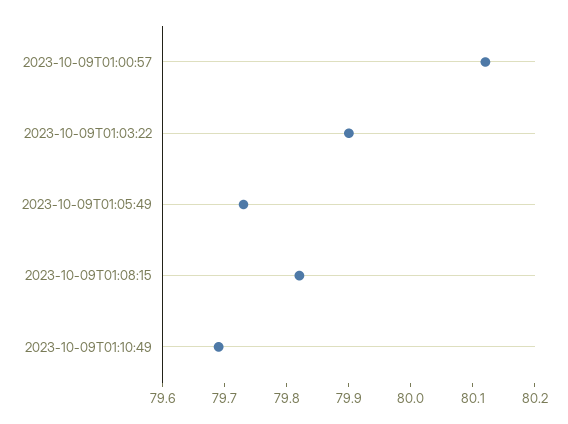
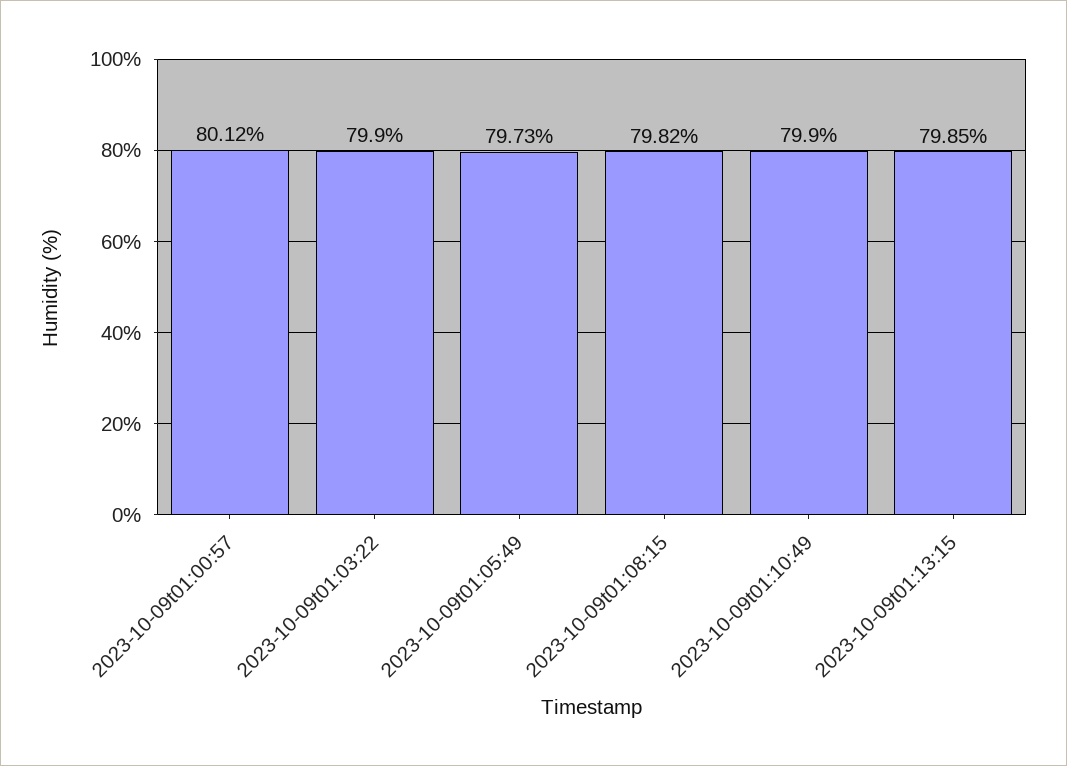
2023-10-09T01:10:49: 79.7 -> 79.9
2023-10-09t01:13:15: none -> 79.85

